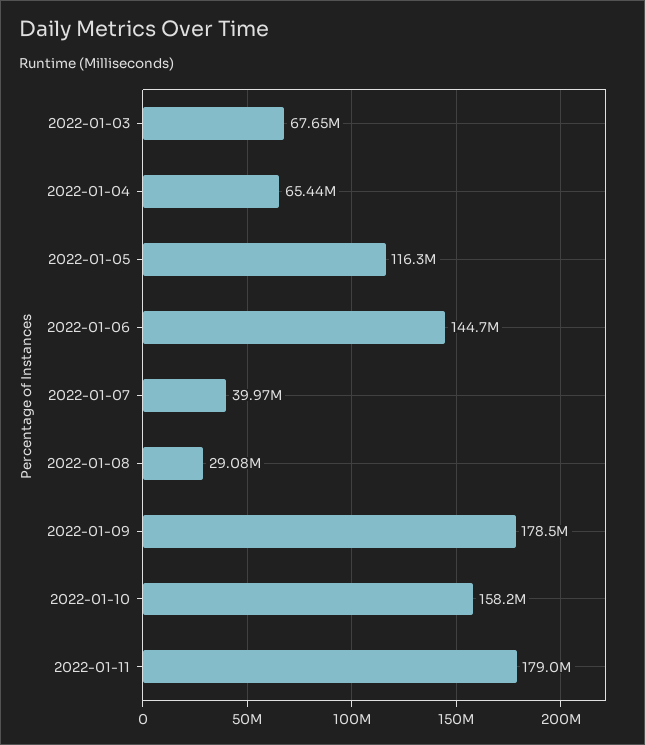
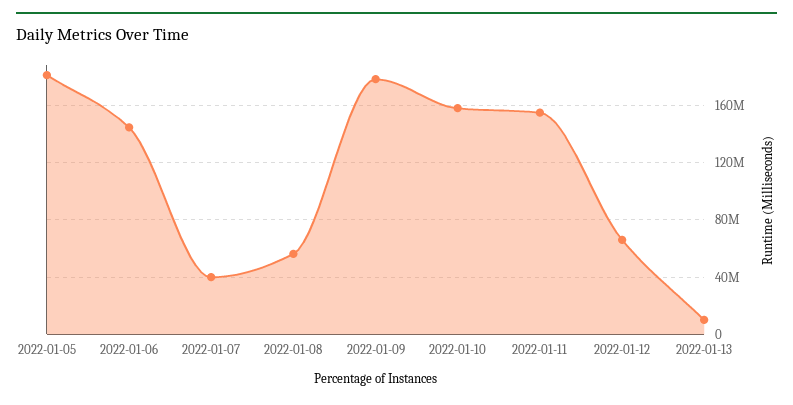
2022-01-03: 67650000 -> none
2022-01-04: 65440000 -> none
2022-01-05: 116300000 -> 180000000
2022-01-08: 29080000 -> 55000000
2022-01-11: 179000000 -> 155000000
2022-01-12: none -> 65000000
2022-01-13: none -> 10000000

